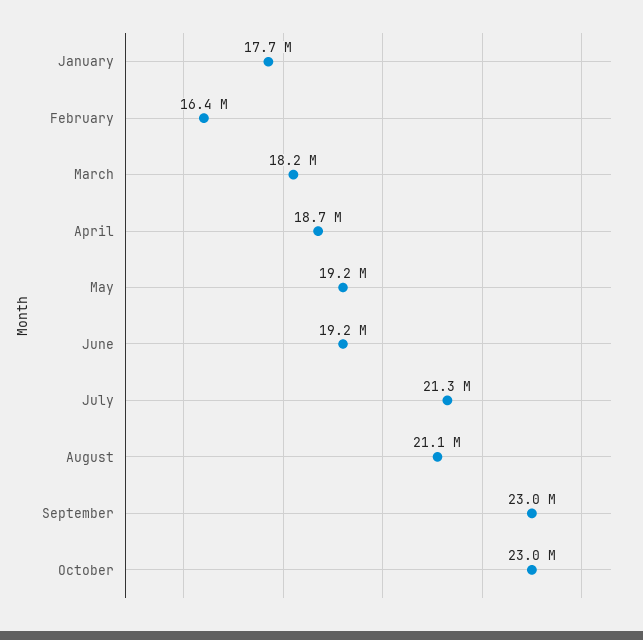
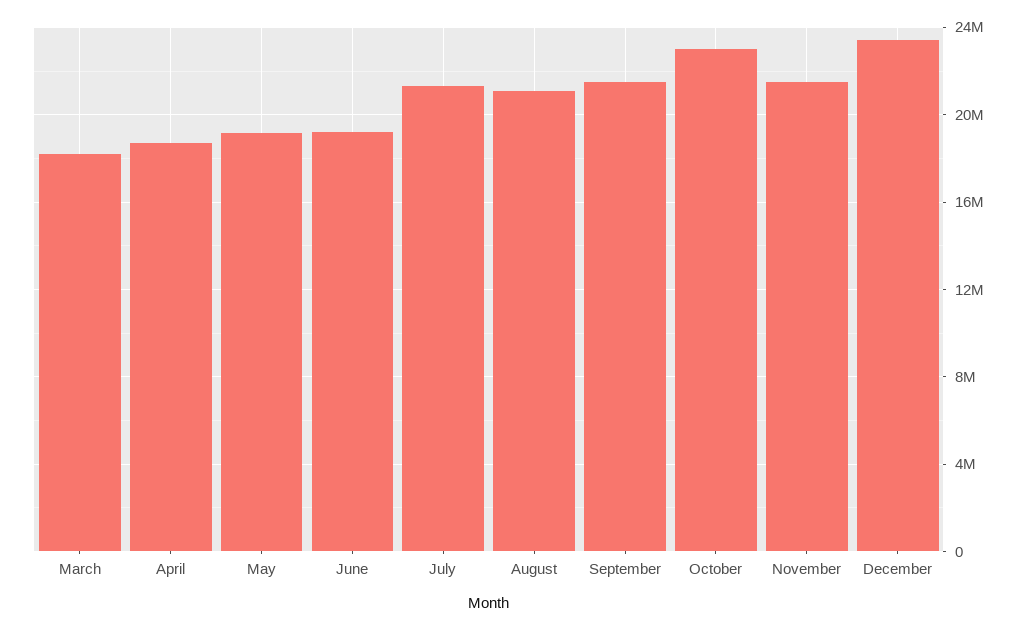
January: 17700000 -> none
February: 16400000 -> none
September: 23000000 -> 21500000
November: none -> 21500000
December: none -> 23500000

